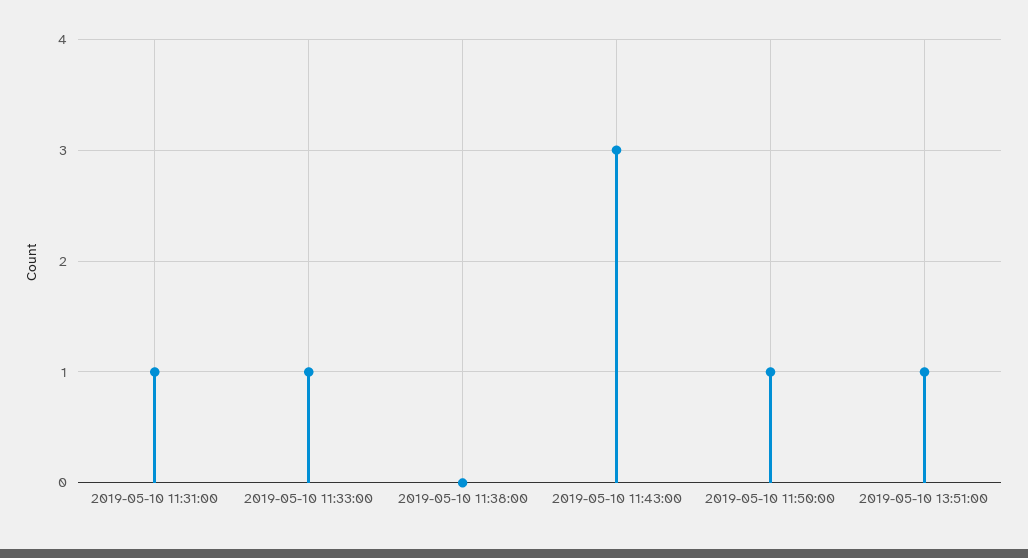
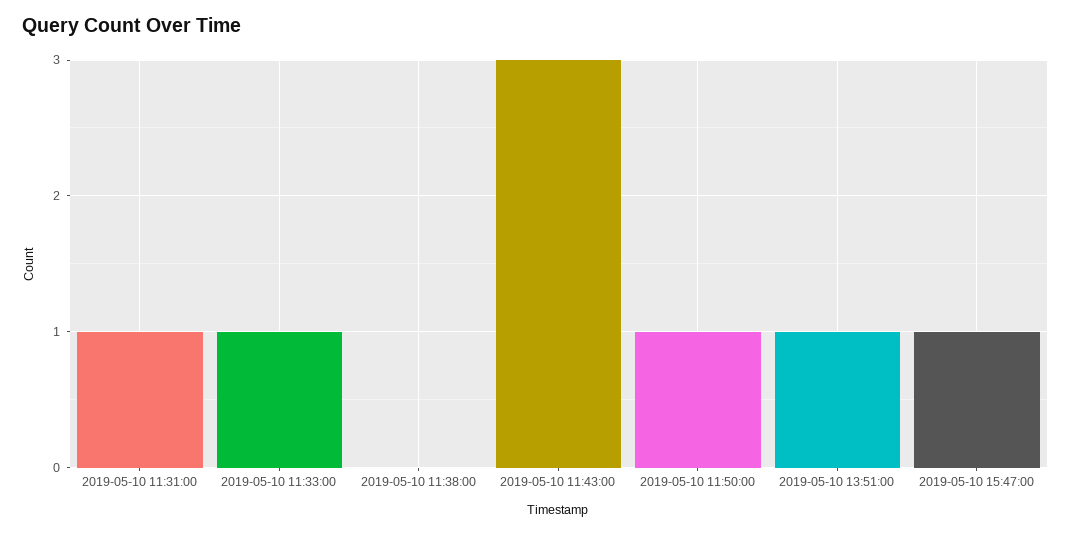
2019-05-10 15:47:00: none -> 1

